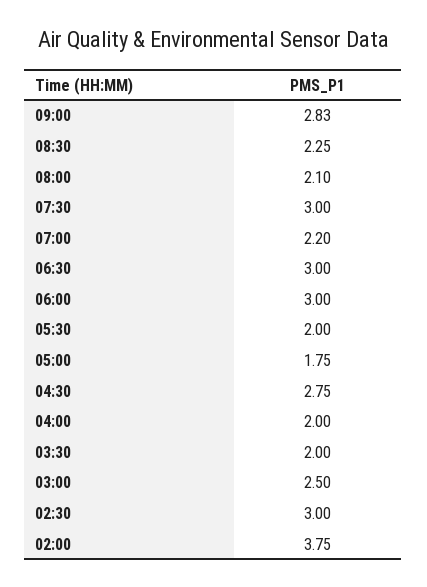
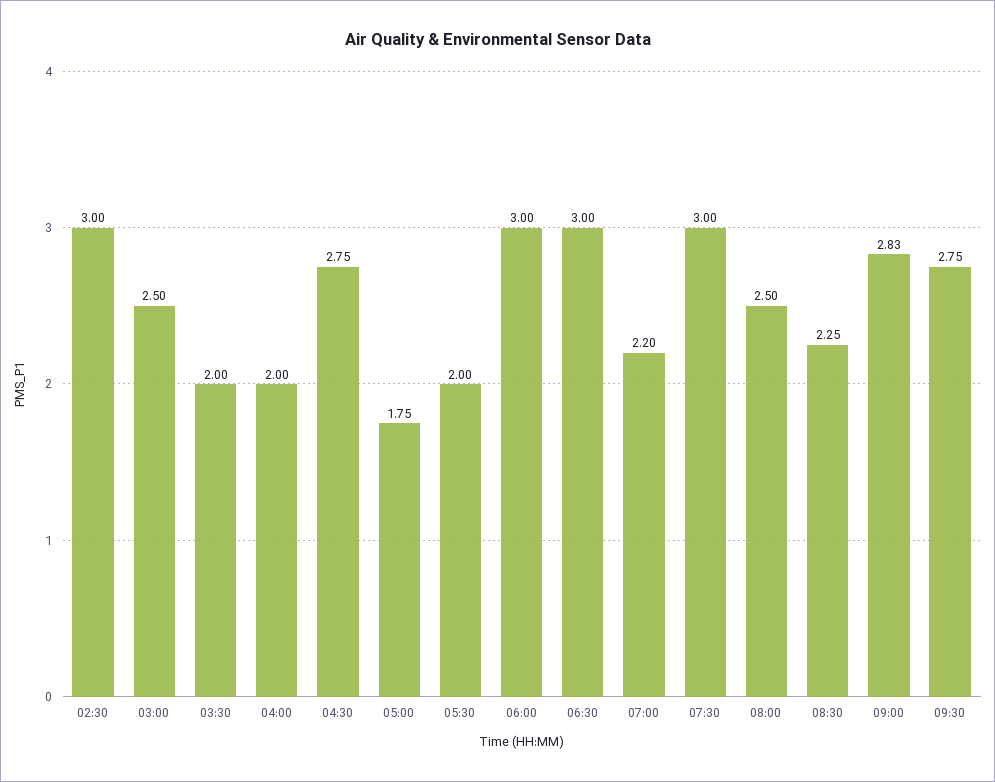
08:00: 2.1 -> 2.5
02:00: 3.75 -> none
09:30: none -> 2.75

